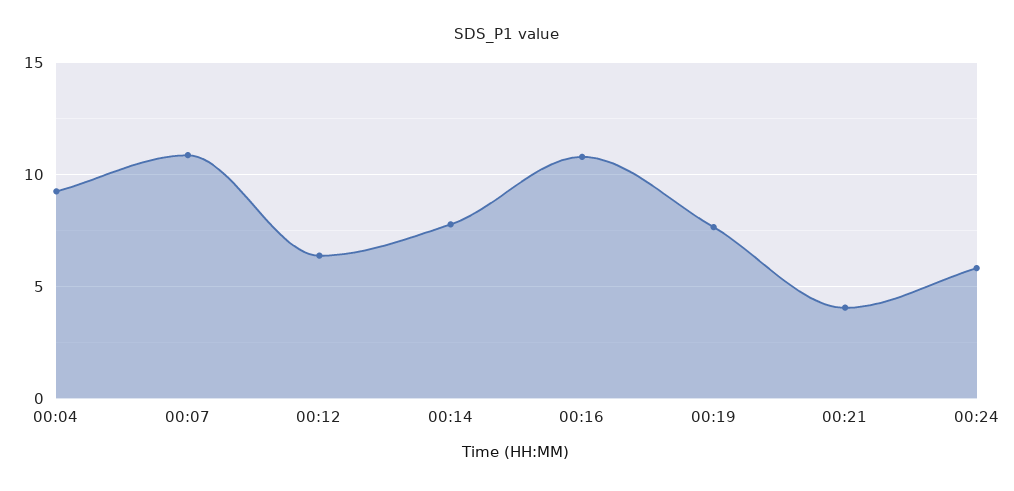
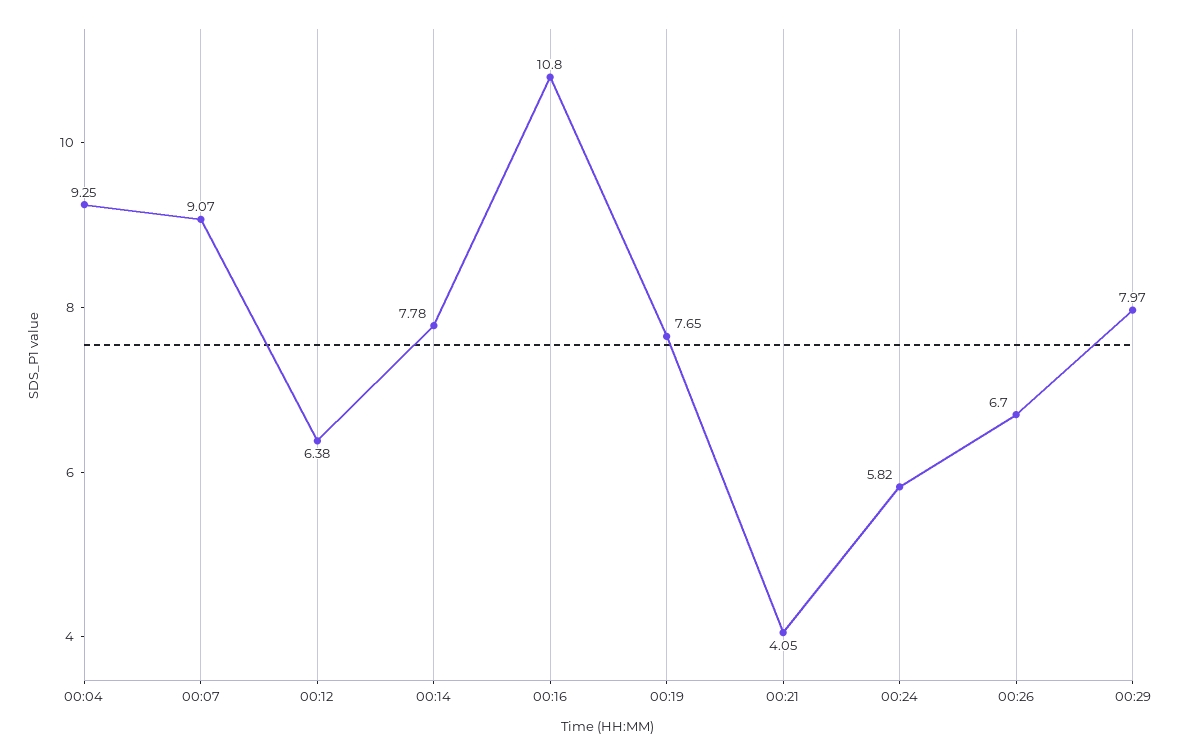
00:07: 11 -> 9.07
00:26: none -> 6.7
00:29: none -> 7.97

